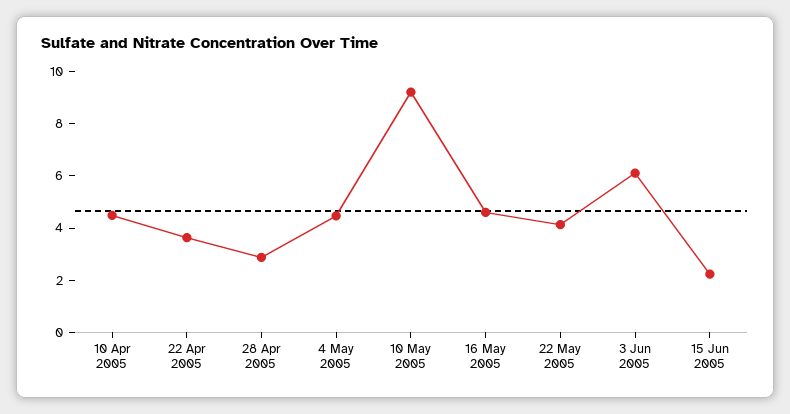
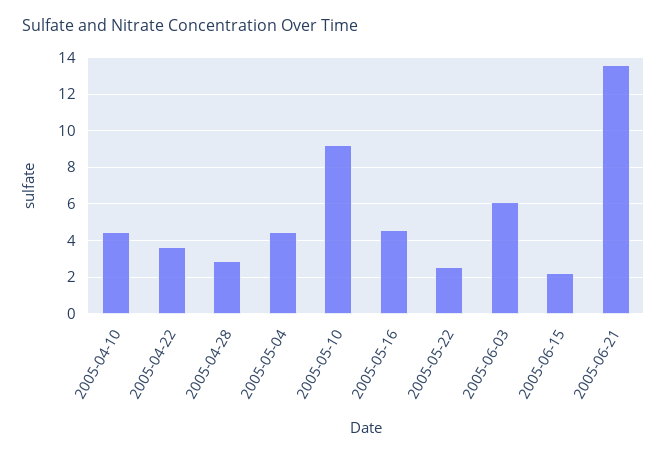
22 May 2005: 4 -> 2.5
2005-06-21: none -> 13.5

